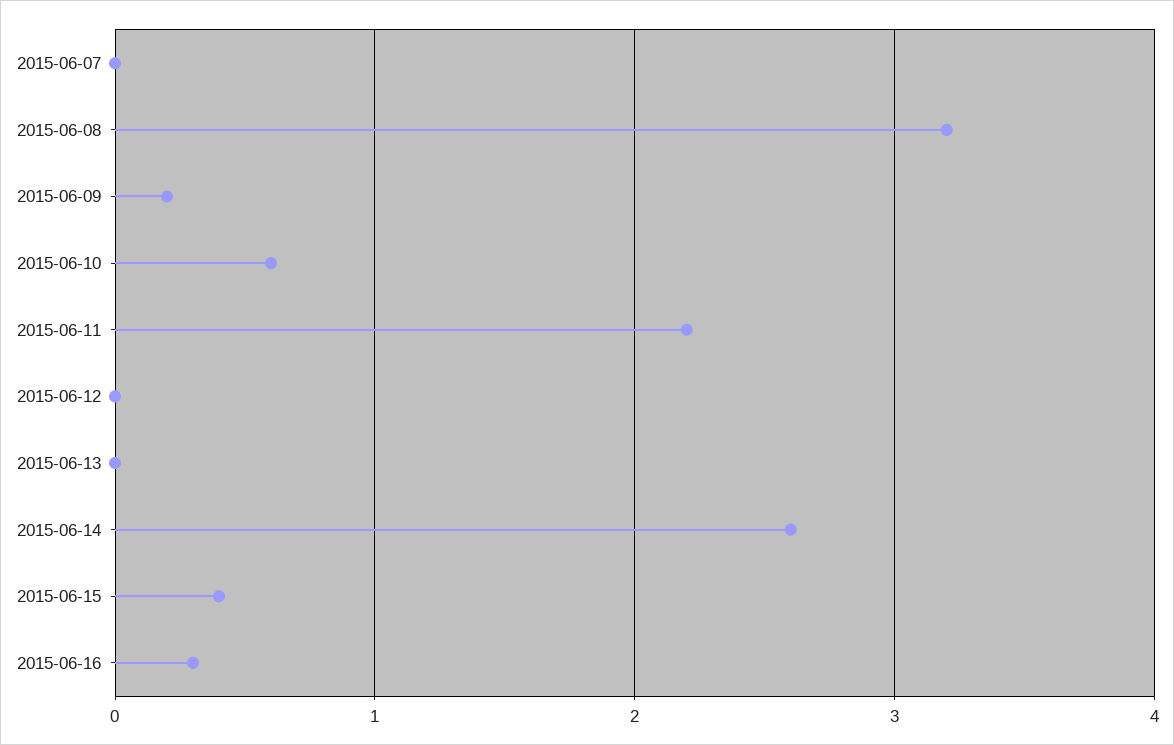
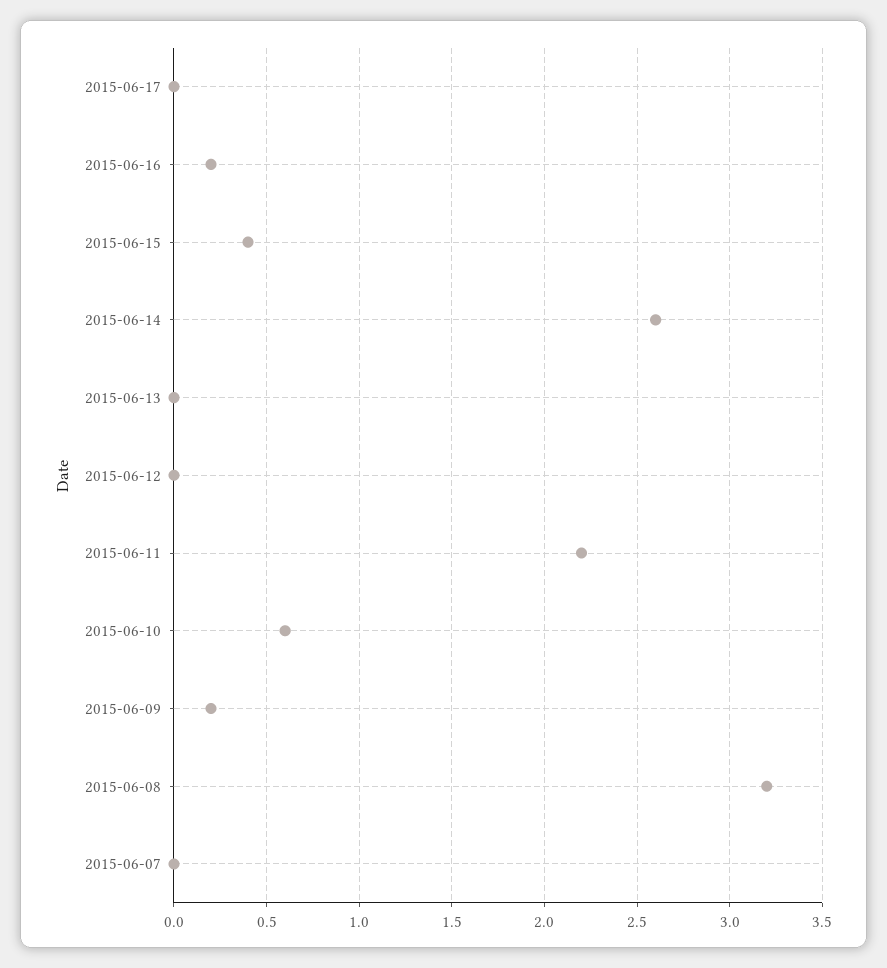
2015-06-16: 0.3 -> 0.2
2015-06-17: none -> 0

